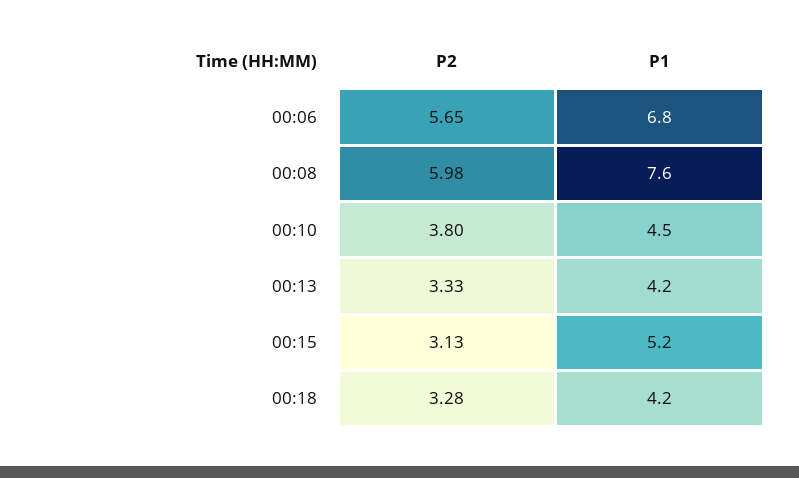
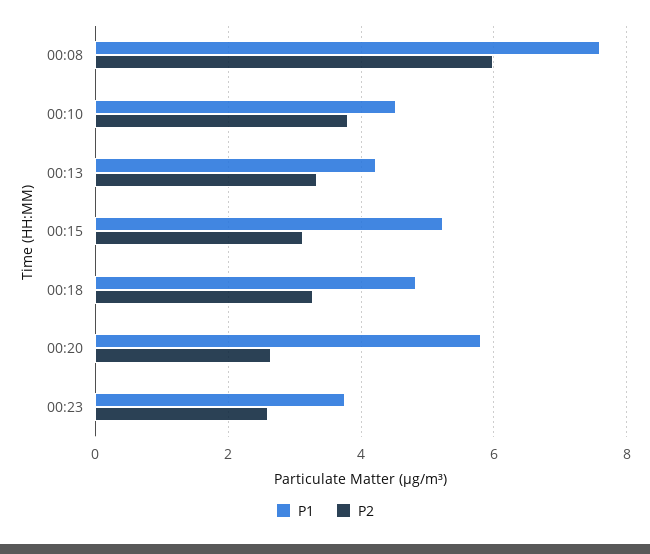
P2, 00:06: 5.65 -> none
P1, 00:06: 6.8 -> none
P1, 00:18: 4.2 -> 4.8
P1, 00:20: none -> 5.8
P2, 00:20: none -> 2.6
P1, 00:23: none -> 3.8
P2, 00:23: none -> 2.6

